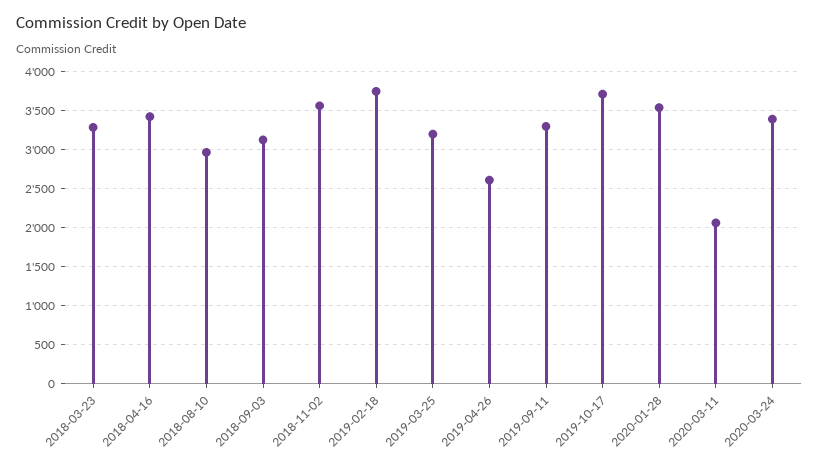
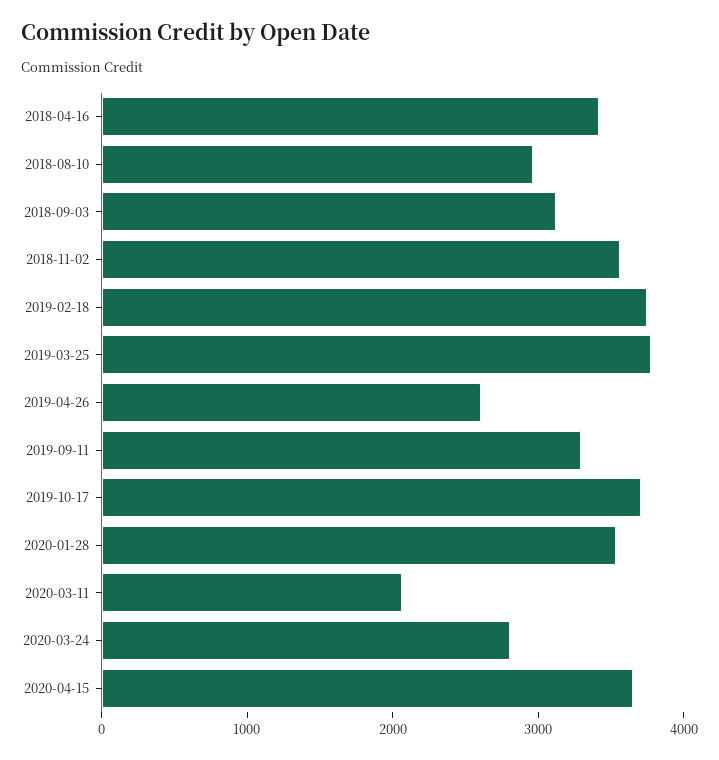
2018-03-23: 3300 -> none
2019-03-25: 3200 -> 3800
2020-03-24: 3400 -> 2800
2020-04-15: none -> 3600

